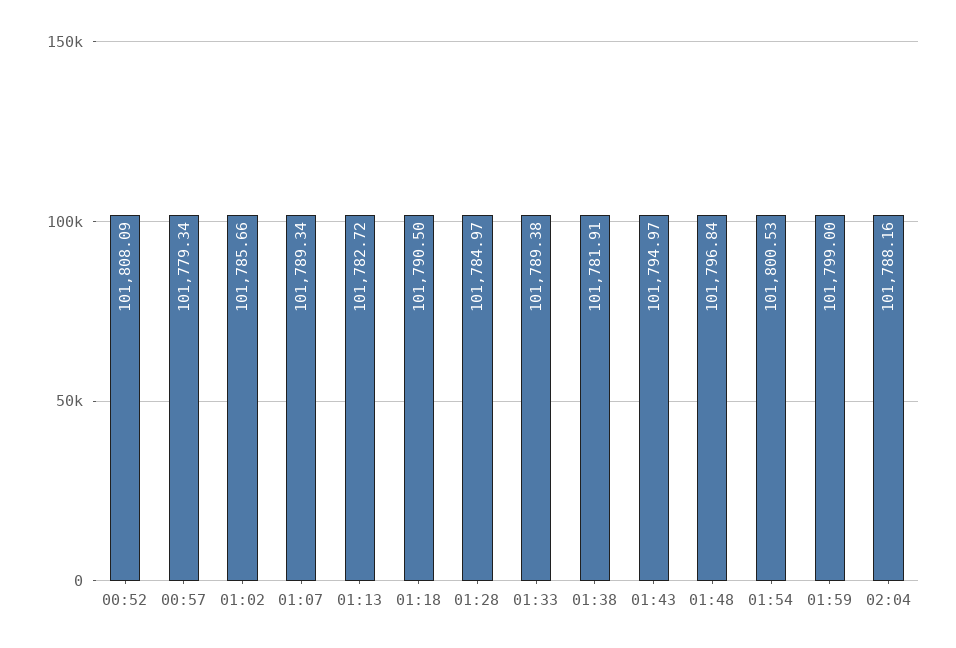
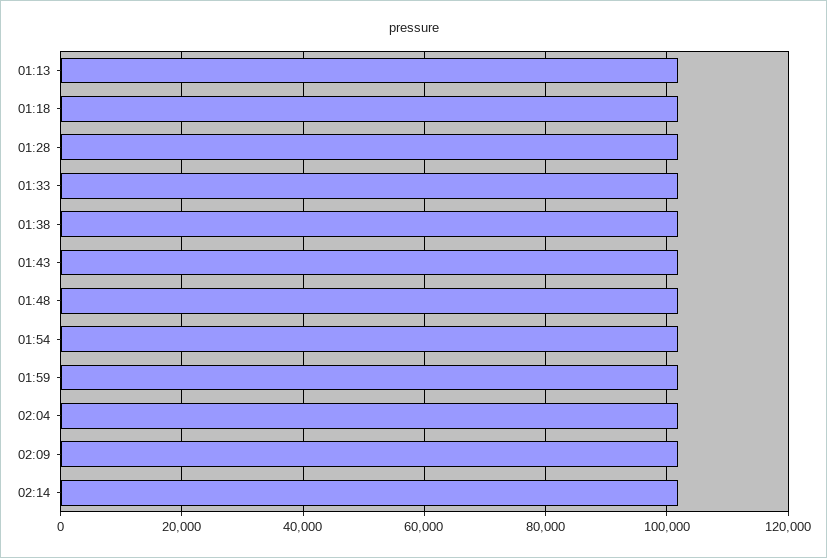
00:52: 101808.09 -> none
00:57: 101779.34 -> none
01:02: 101785.66 -> none
01:07: 101789.34 -> none
02:09: none -> 102000
02:14: none -> 102000

